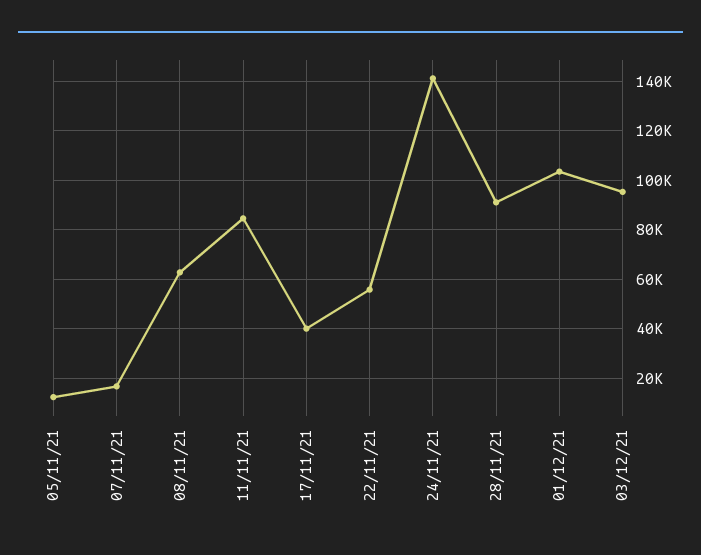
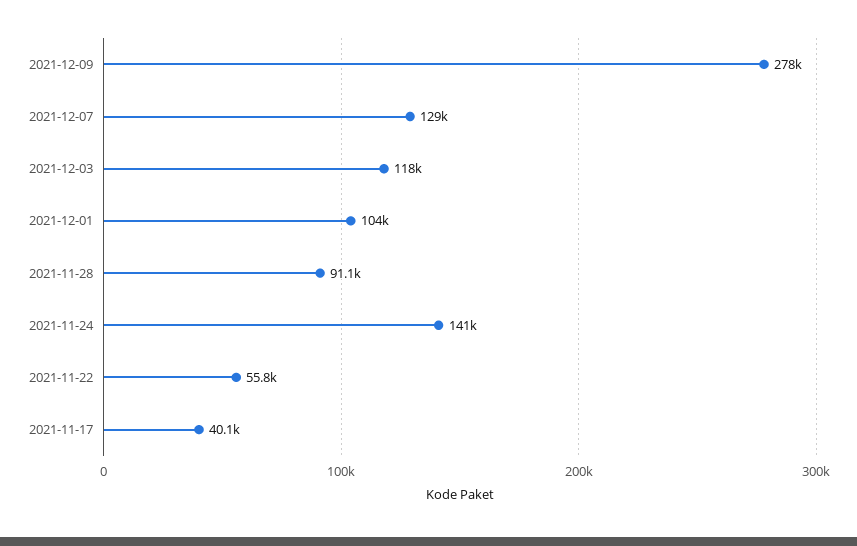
05/11/21: 12500 -> none
07/11/21: 17500 -> none
08/11/21: 62500 -> none
11/11/21: 85000 -> none
03/12/21: 95000 -> 118000
2021-12-09: none -> 278000
2021-12-07: none -> 129000

